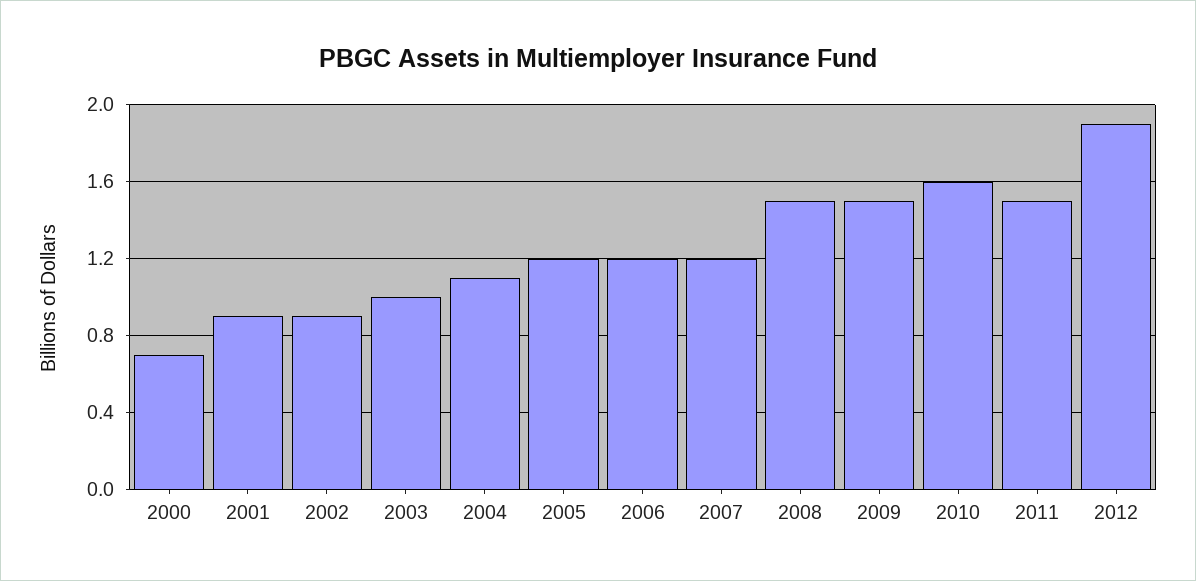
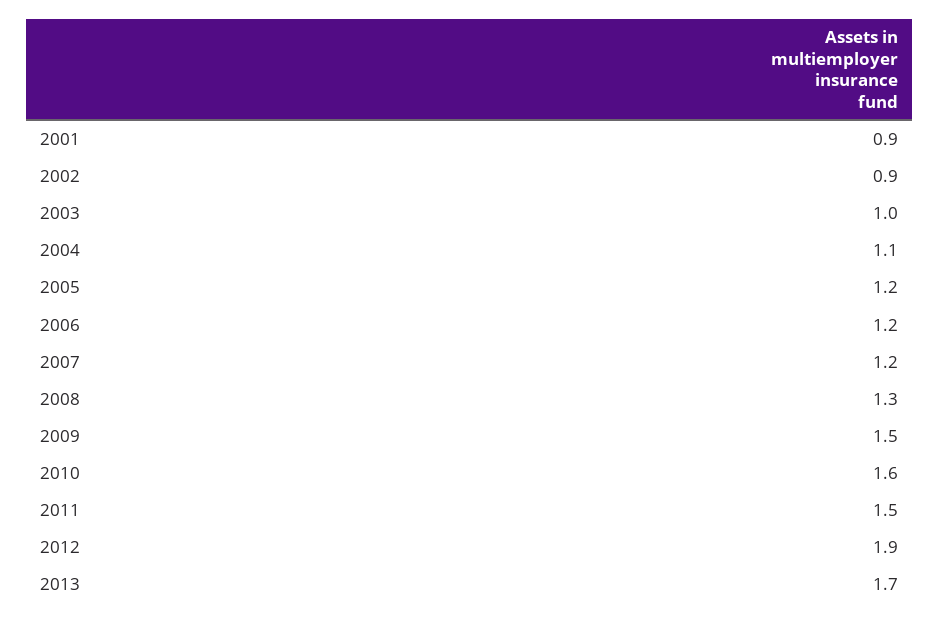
2000: 0.7 -> none
2008: 1.5 -> 1.3
2013: none -> 1.7

